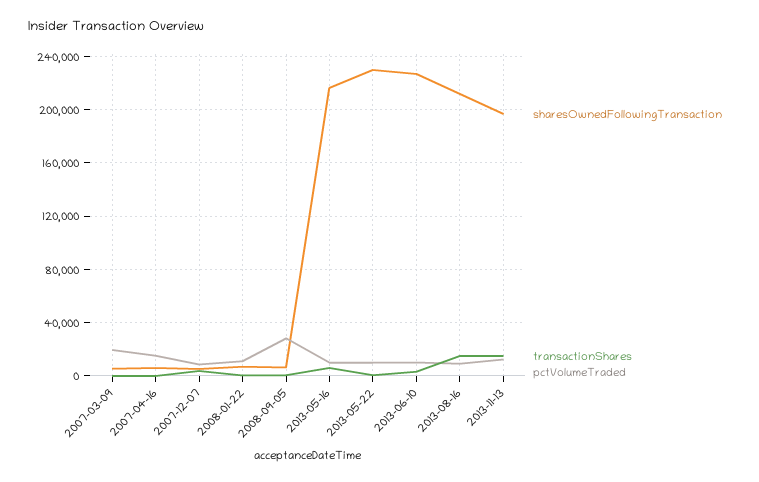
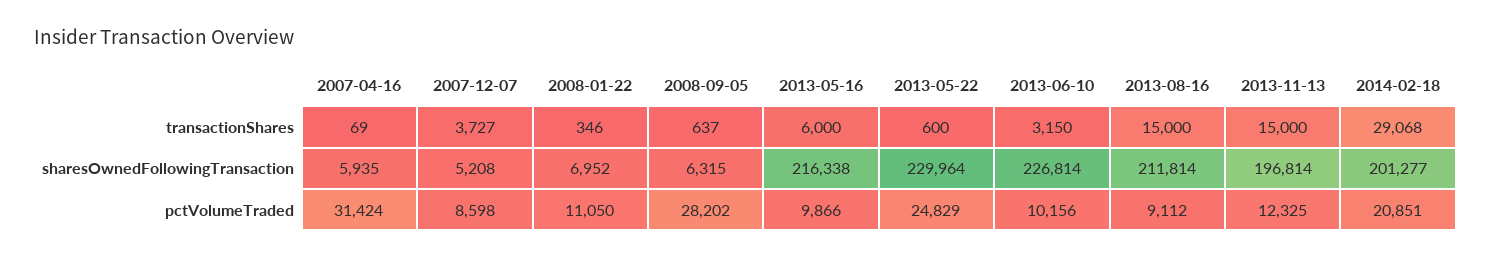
sharesOwnedFollowingTransaction, 2007-03-09: 5000 -> none
transactionShares, 2007-03-09: 0 -> none
pctVolumeTraded, 2007-03-09: 20000 -> none
pctVolumeTraded, 2007-04-16: 15000 -> 31424
pctVolumeTraded, 2013-05-22: 10000 -> 24829
transactionShares, 2014-02-18: none -> 29068
sharesOwnedFollowingTransaction, 2014-02-18: none -> 201277
pctVolumeTraded, 2014-02-18: none -> 20851

